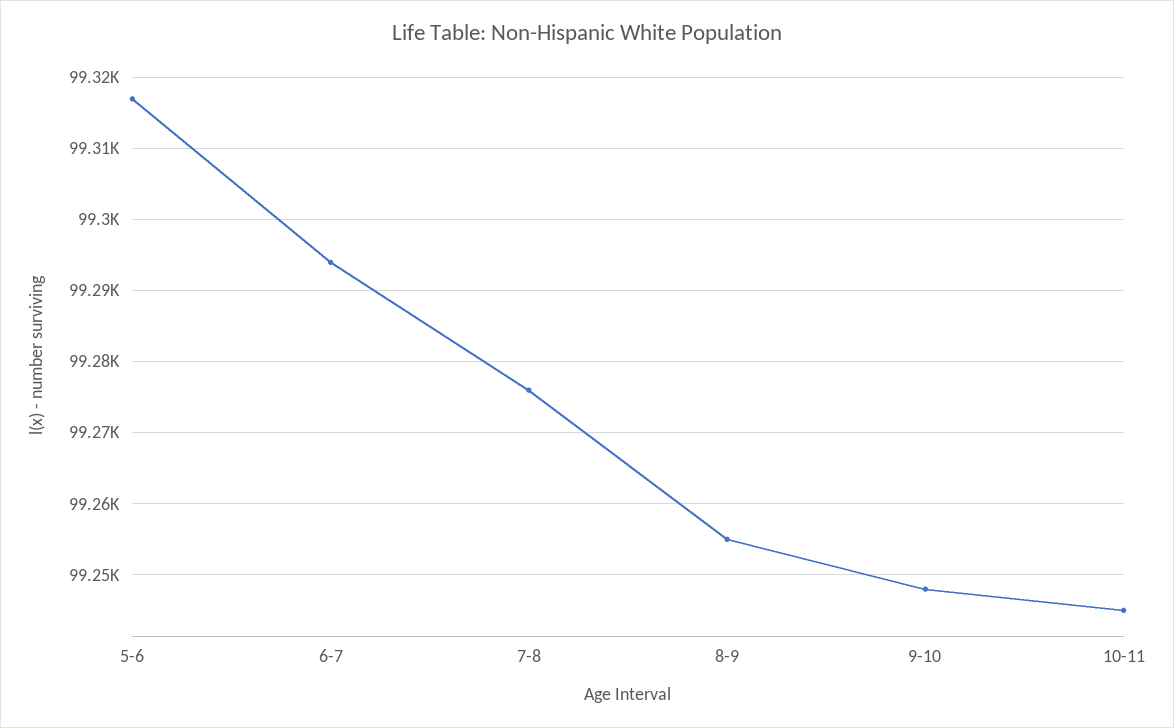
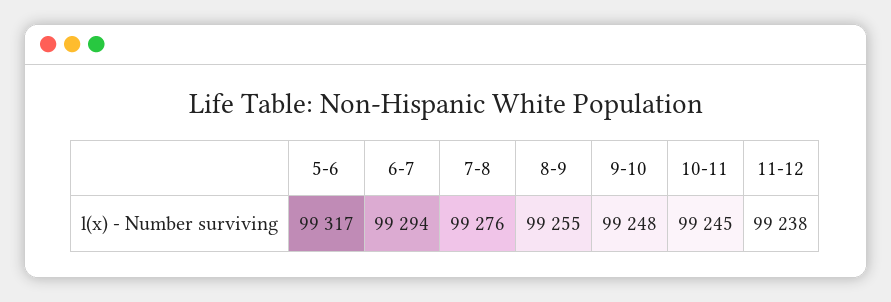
11-12: none -> 99238

